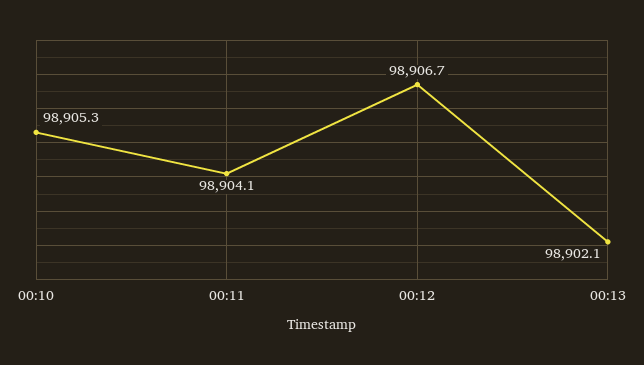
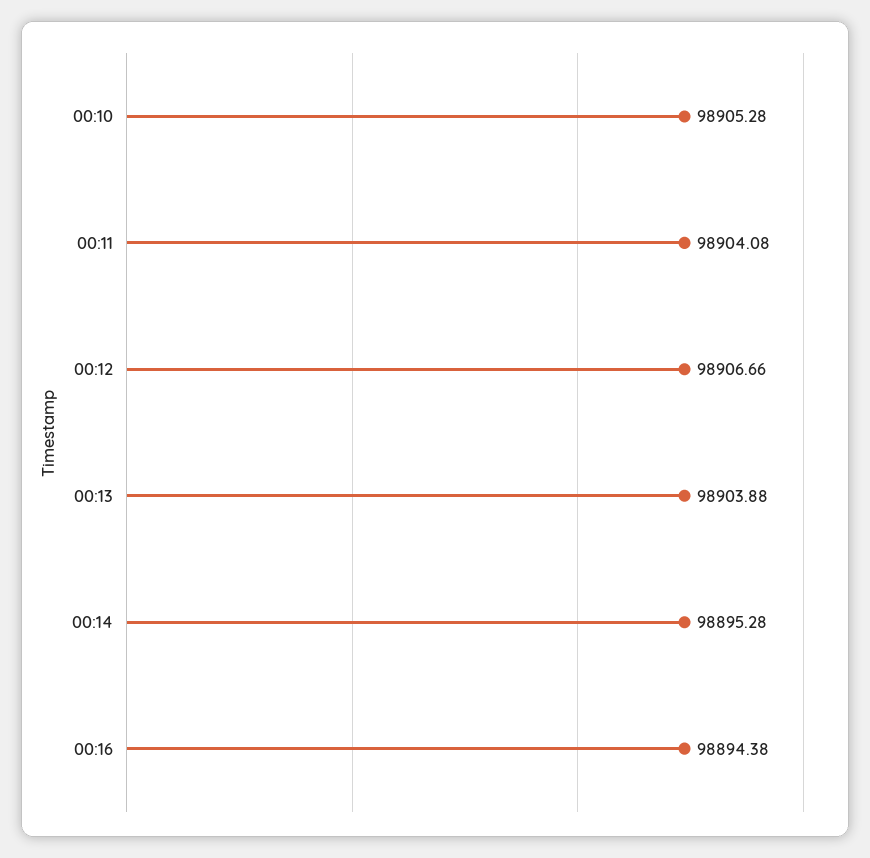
00:13: 98902.1 -> 98903.88
00:14: none -> 98895.28
00:16: none -> 98894.38

